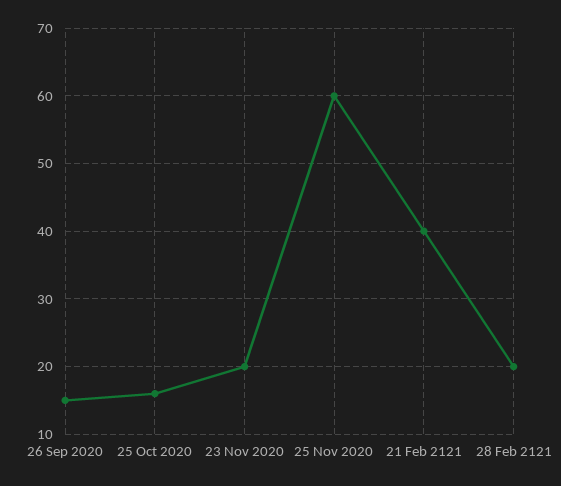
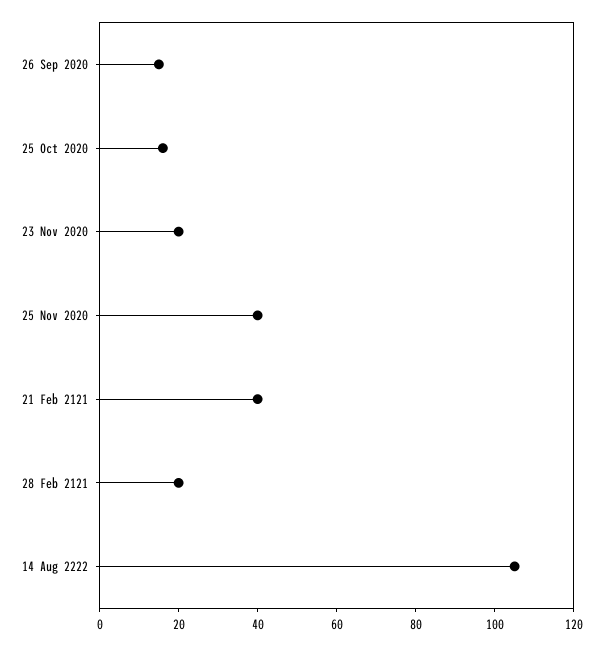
25 Nov 2020: 60 -> 40
14 Aug 2222: none -> 105

